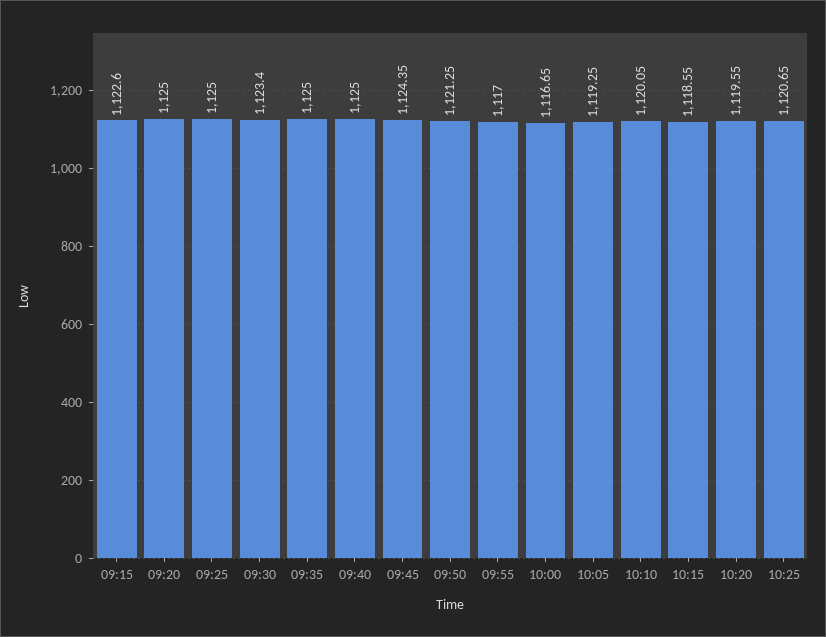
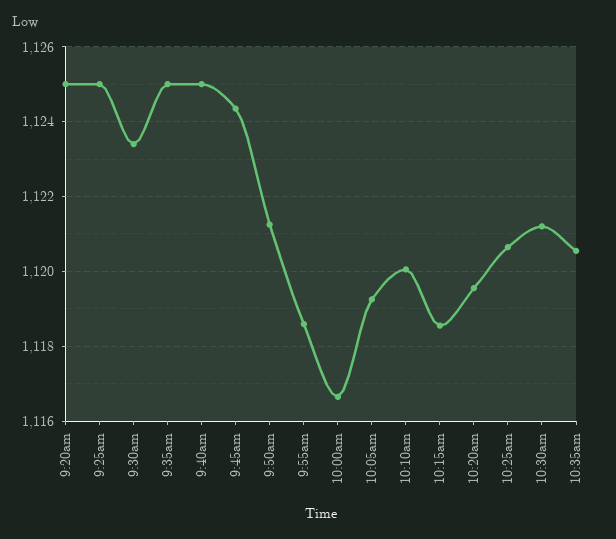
09:15: 1122.6 -> none
09:55: 1117 -> 1118.6
10:30am: none -> 1121.2
10:35am: none -> 1120.6

